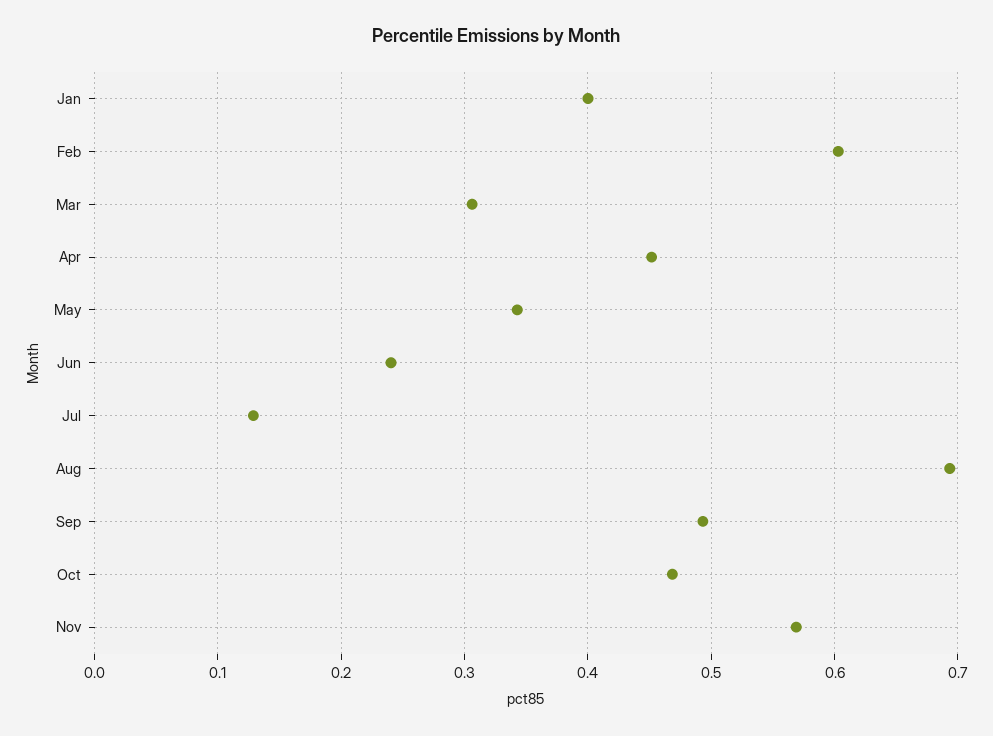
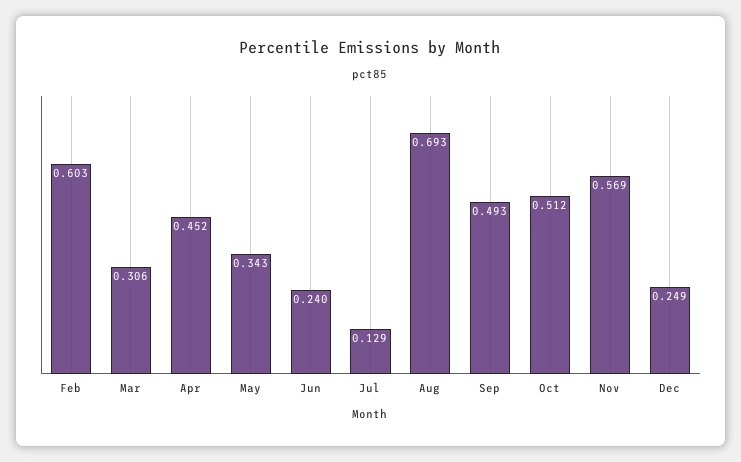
Jan: 0.4 -> none
Oct: 0.47 -> 0.512
Dec: none -> 0.249

